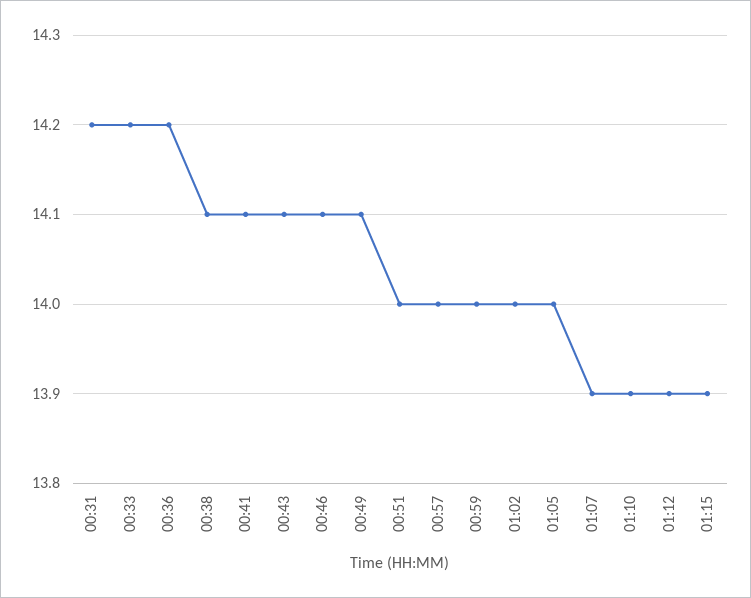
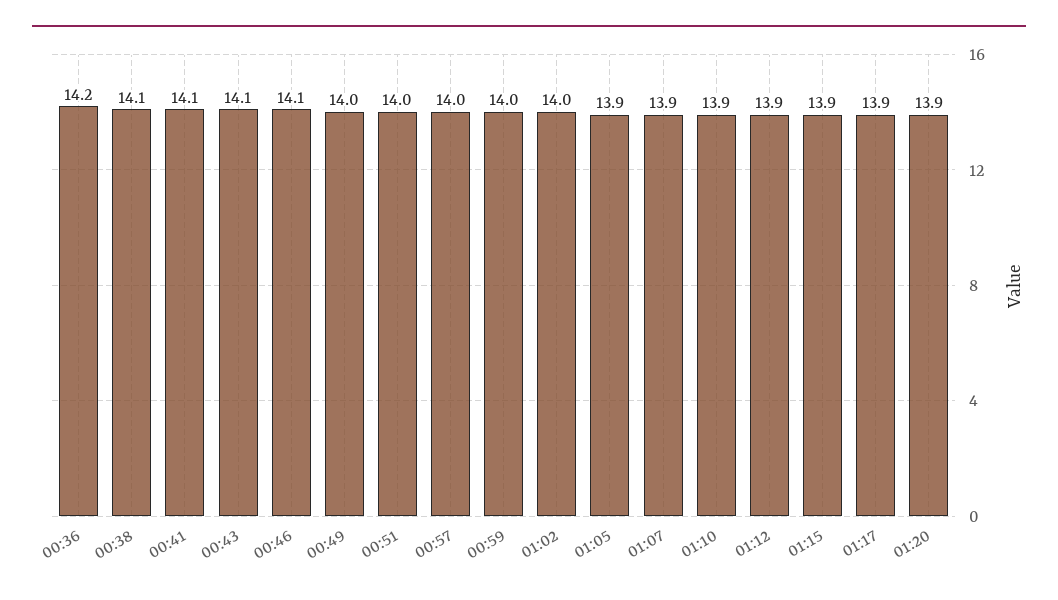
00:31: 14.2 -> none
00:33: 14.2 -> none
00:49: 14.1 -> 14
01:05: 14 -> 13.9
01:17: none -> 13.9
01:20: none -> 13.9

